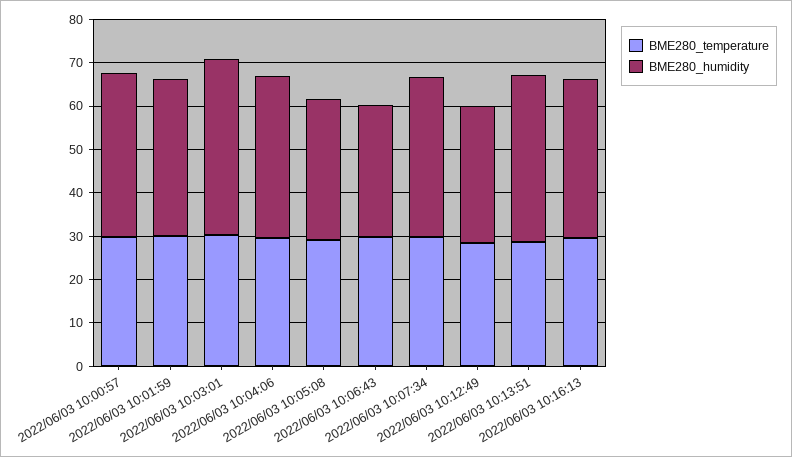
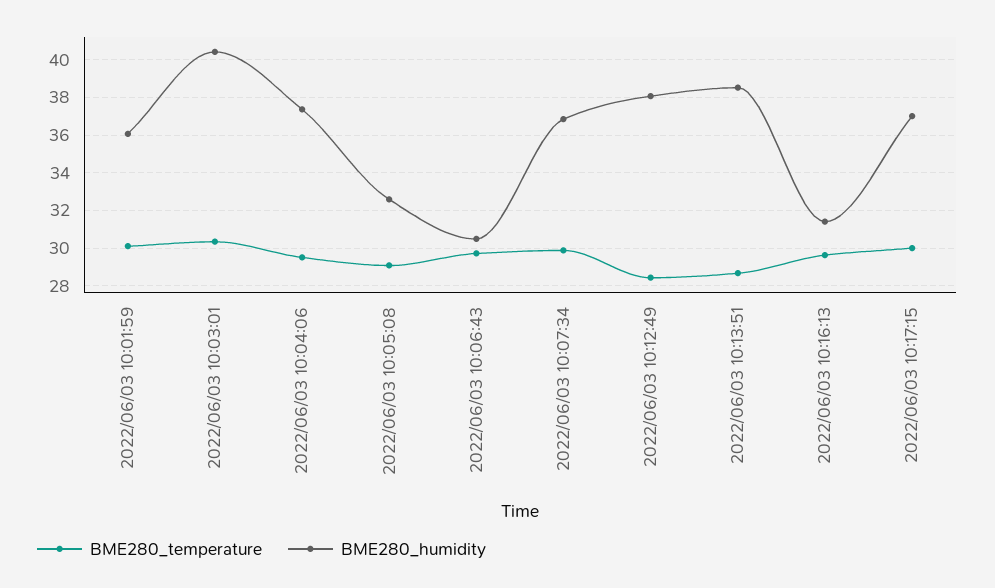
BME280_temperature, 2022/06/03 10:00:57: 30 -> none
BME280_humidity, 2022/06/03 10:00:57: 38 -> none
BME280_humidity, 2022/06/03 10:12:49: 32 -> 38
BME280_humidity, 2022/06/03 10:16:13: 36 -> 31.5
BME280_temperature, 2022/06/03 10:17:15: none -> 30
BME280_humidity, 2022/06/03 10:17:15: none -> 37

